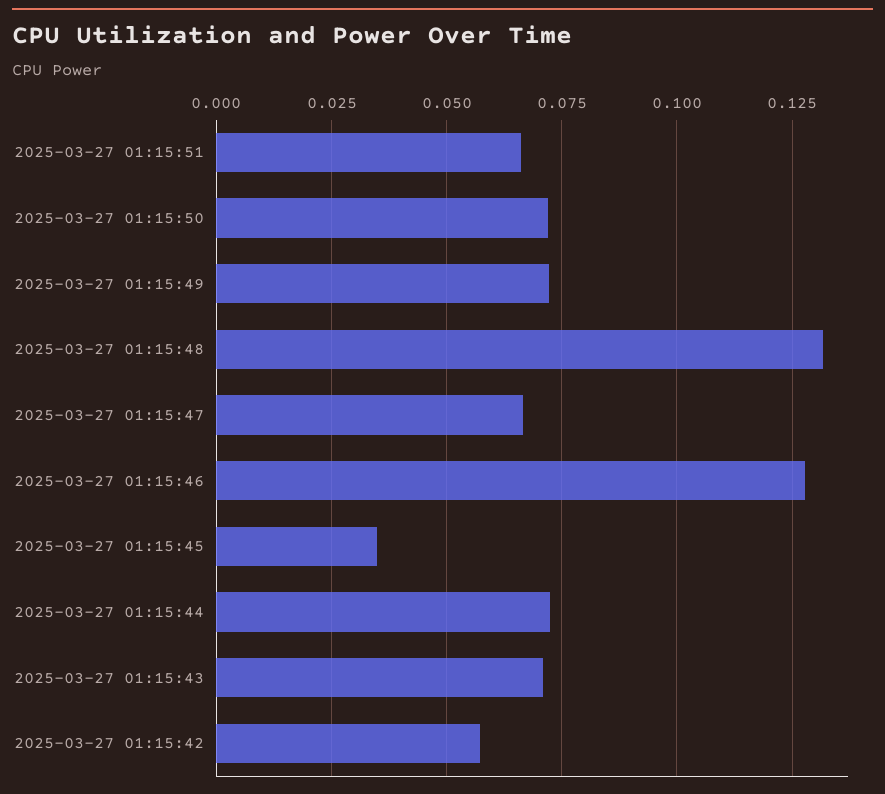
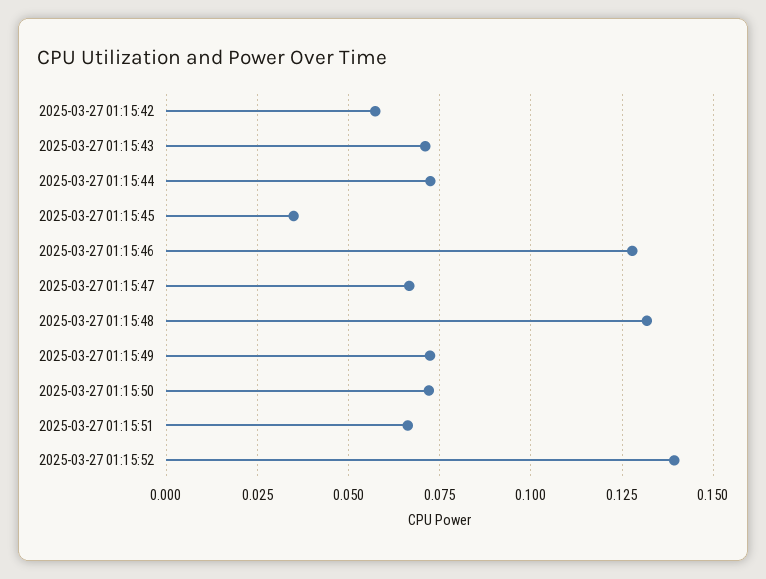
2025-03-27 01:15:52: none -> 0.14

